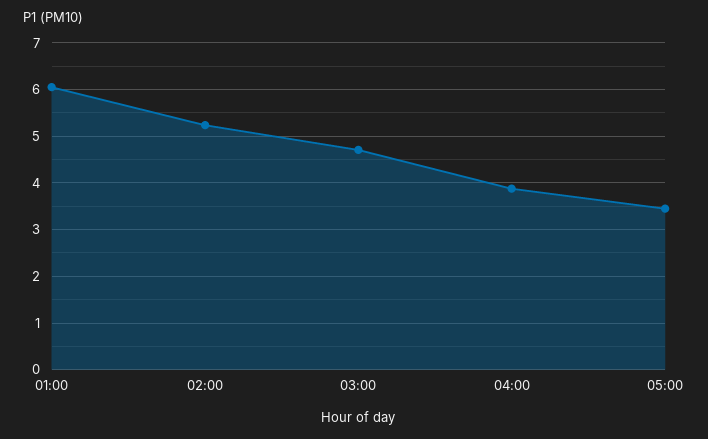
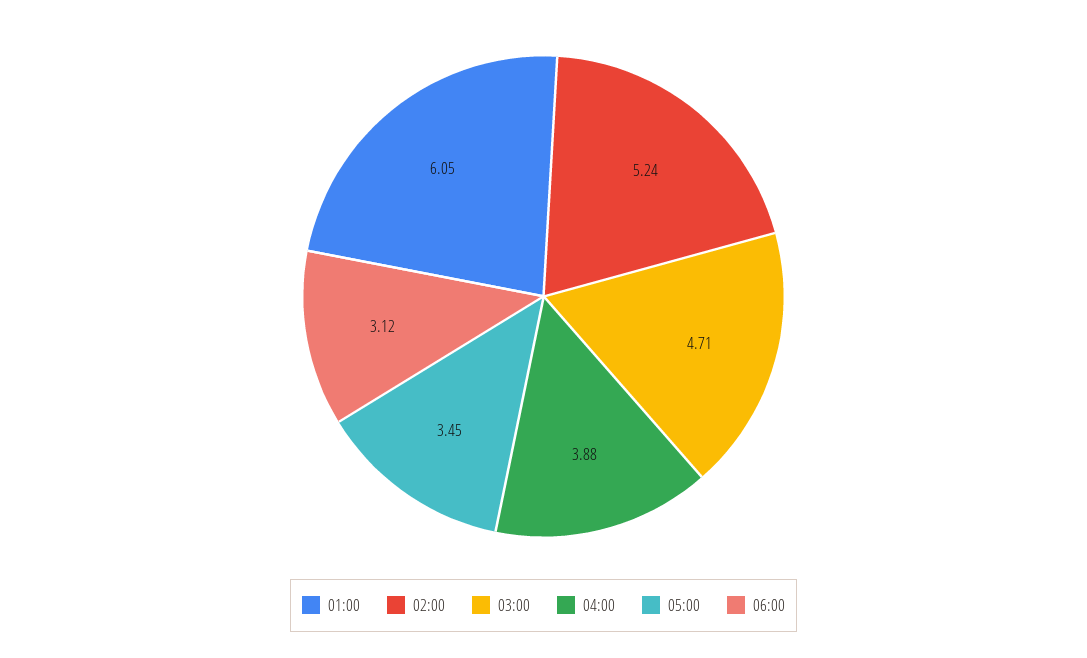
06:00: none -> 3.12

